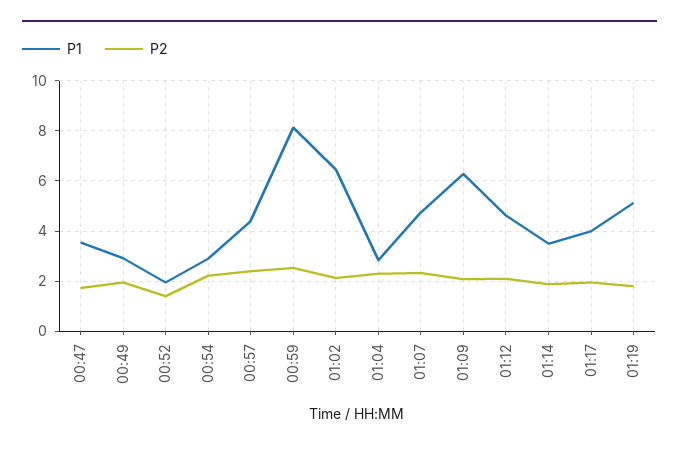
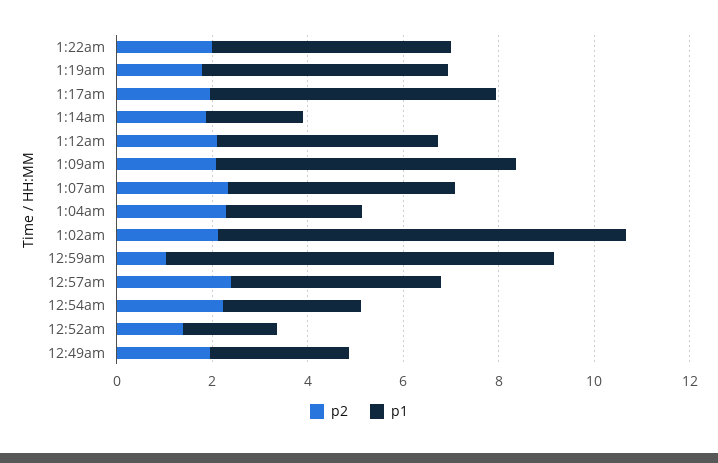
P1, 00:47: 3.5 -> none
P2, 00:47: 1.75 -> none
P2, 00:59: 2.5 -> 1
P1, 01:02: 6.5 -> 8.5
P1, 01:14: 3.5 -> 2
P1, 01:17: 4 -> 6
P2, 1:22am: none -> 2
P1, 1:22am: none -> 5

